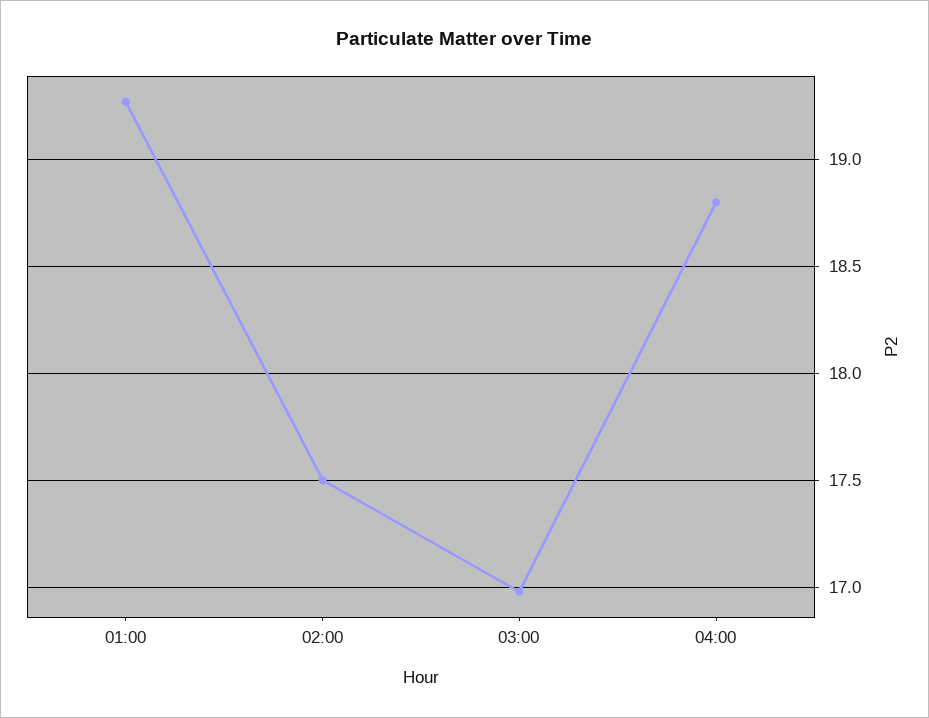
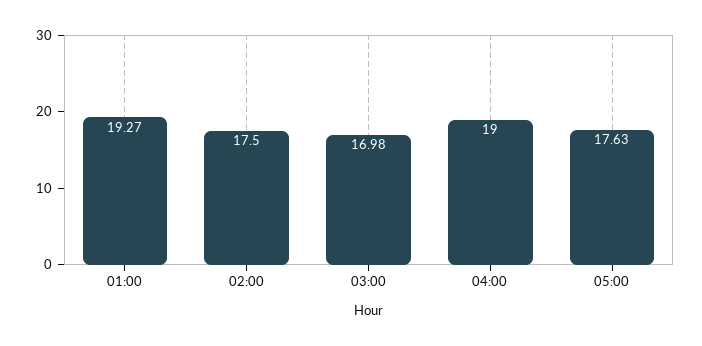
04:00: 18.8 -> 19
05:00: none -> 17.63

